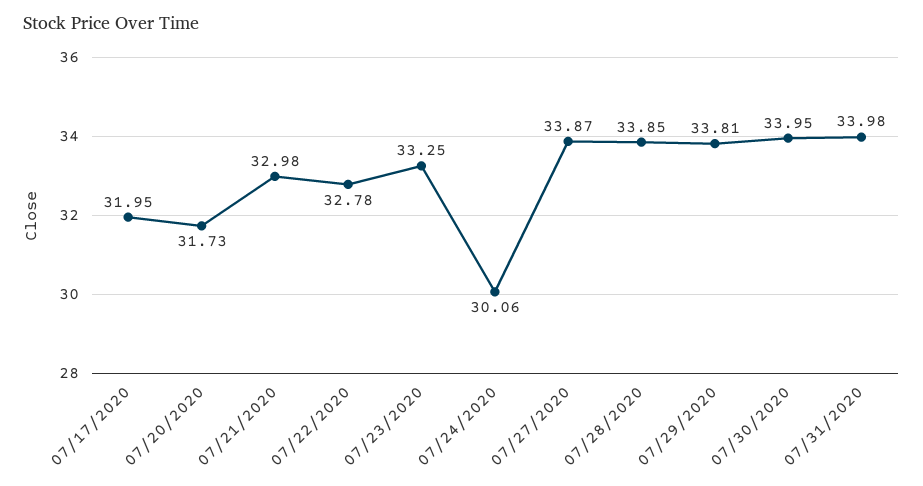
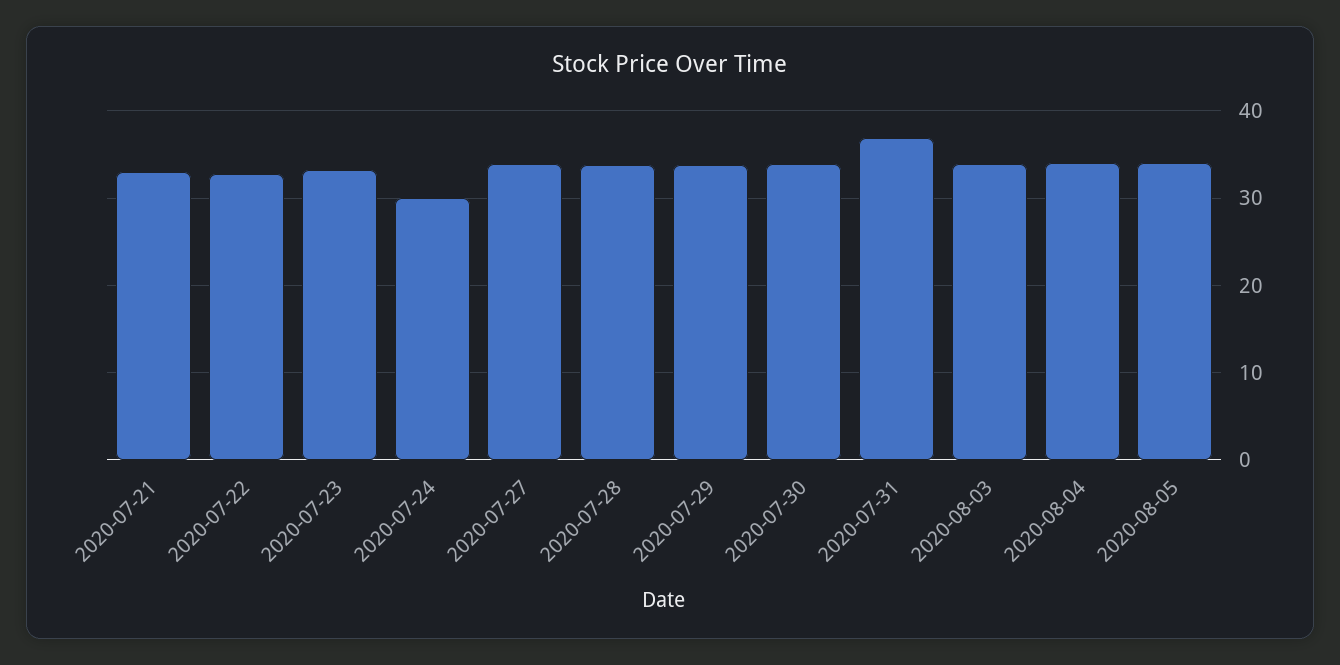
07/17/2020: 31.95 -> none
07/20/2020: 31.73 -> none
07/31/2020: 33.98 -> 37
2020-08-03: none -> 34
2020-08-04: none -> 34
2020-08-05: none -> 34

